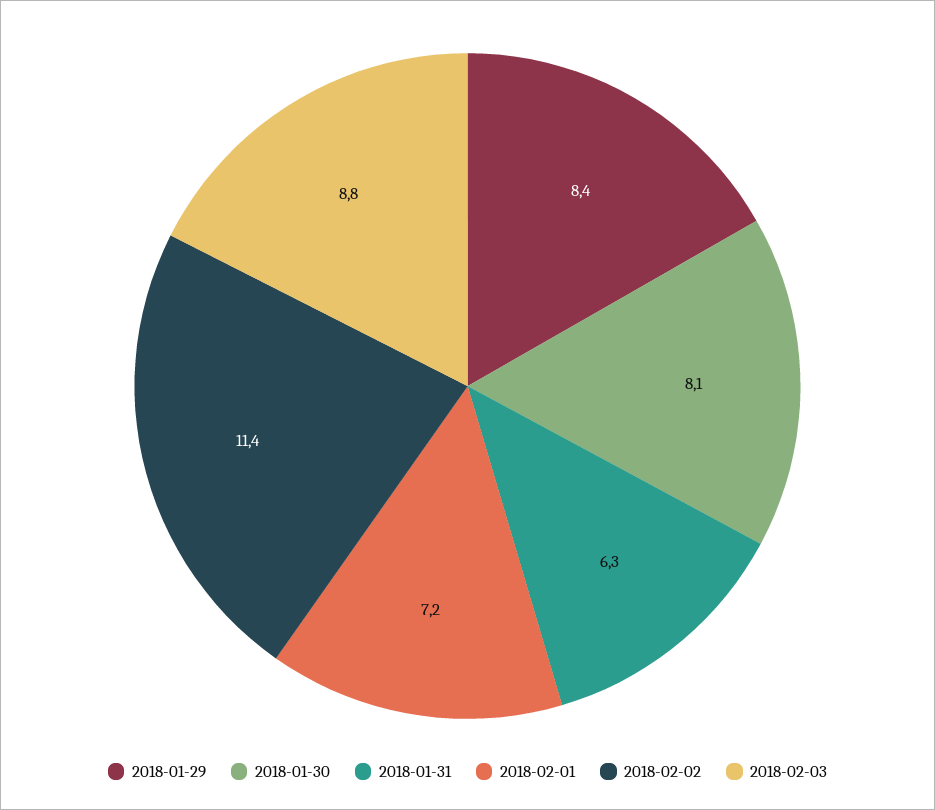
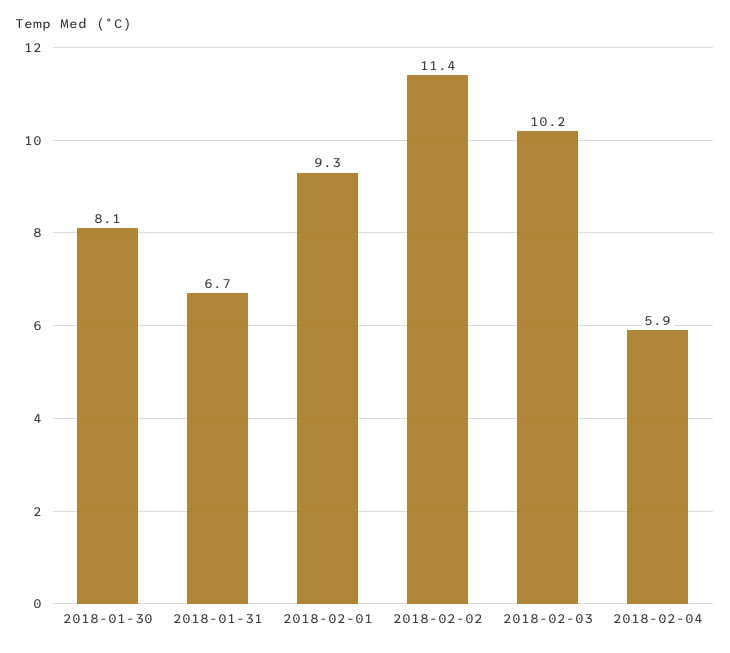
2018-01-29: 8.4 -> none
2018-01-31: 6.3 -> 6.7
2018-02-01: 7.2 -> 9.3
2018-02-03: 8.8 -> 10.2
2018-02-04: none -> 5.9

